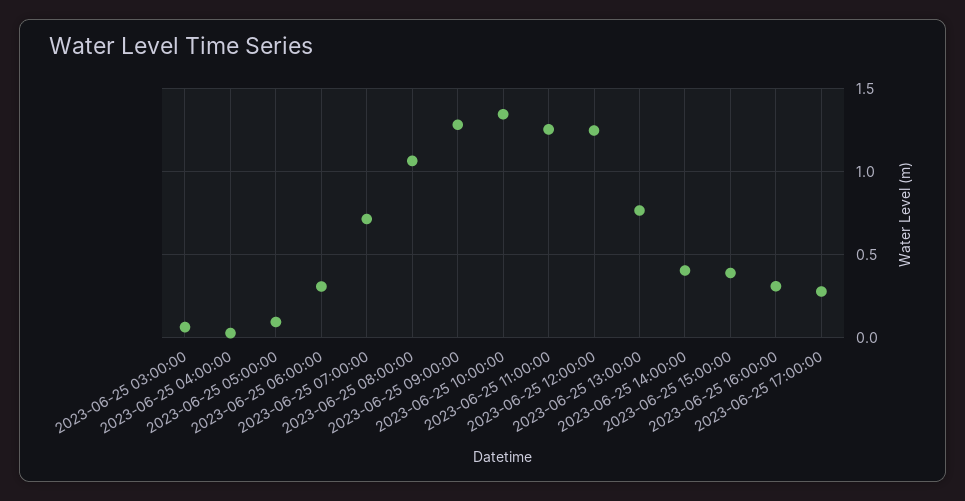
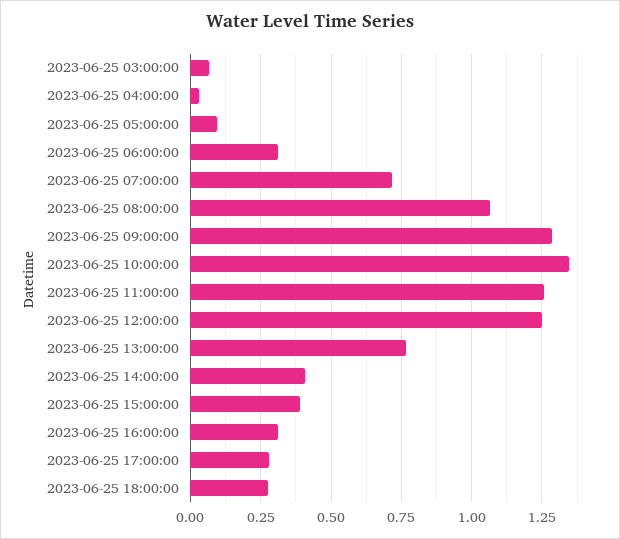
2023-06-25 18:00:00: none -> 0.275

